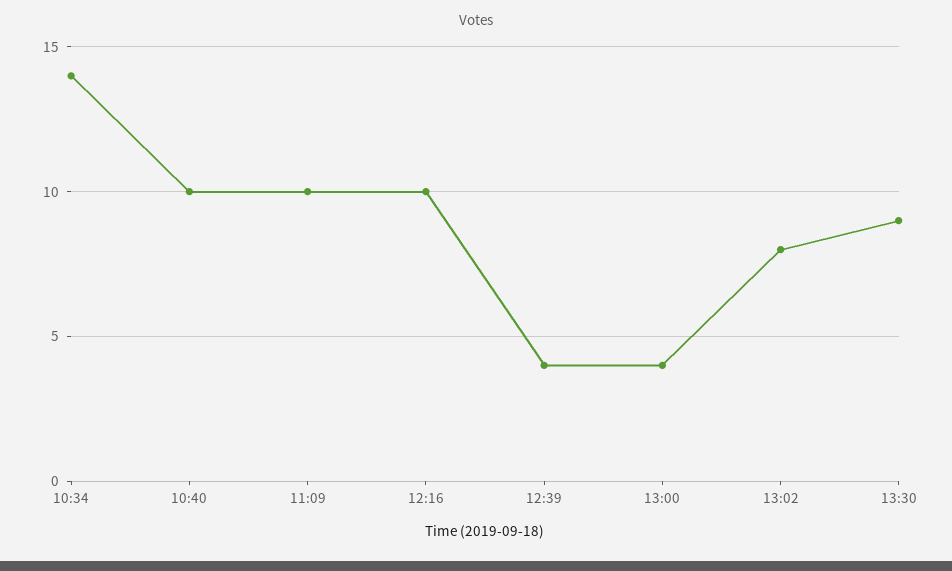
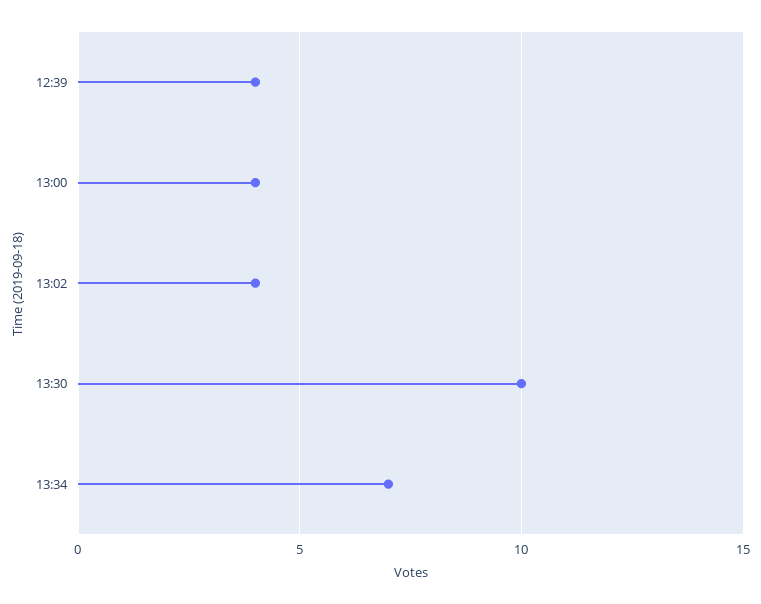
10:34: 14 -> none
10:40: 10 -> none
11:09: 10 -> none
12:16: 10 -> none
13:02: 8 -> 4
13:30: 9 -> 10
13:34: none -> 7

